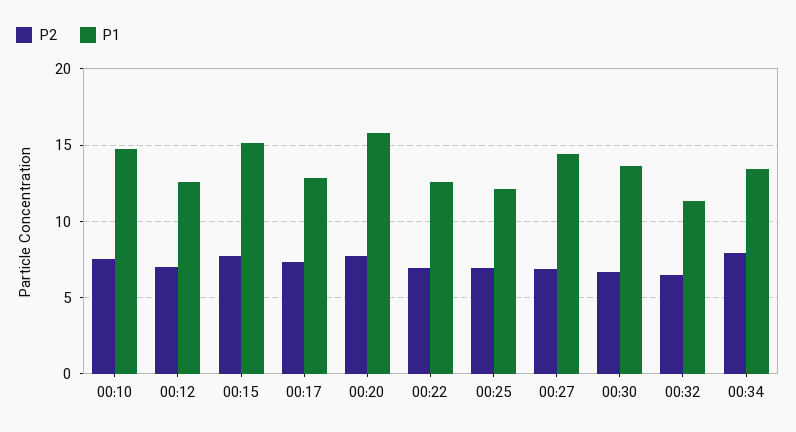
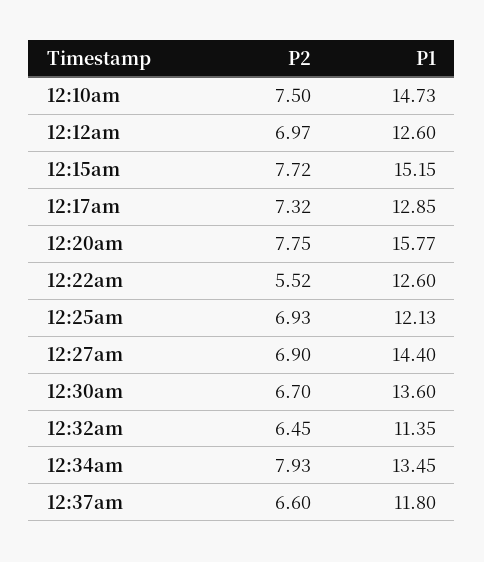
P2, 00:22: 7 -> 5.52
P2, 12:37am: none -> 6.6
P1, 12:37am: none -> 11.8

